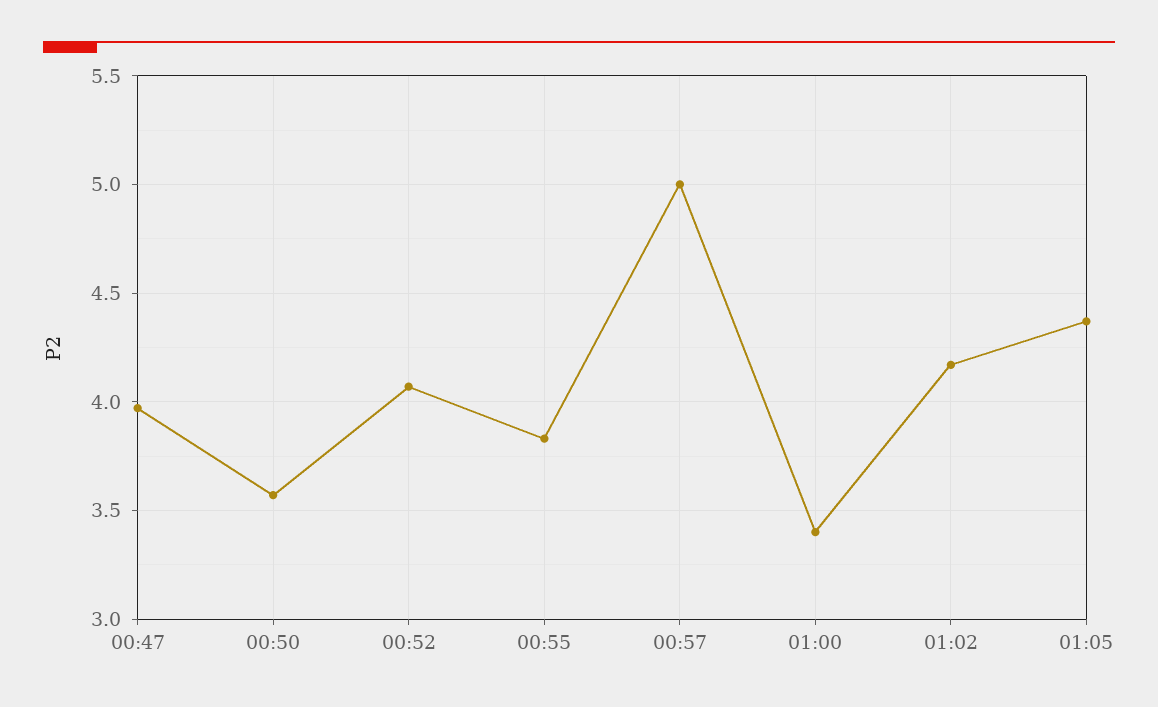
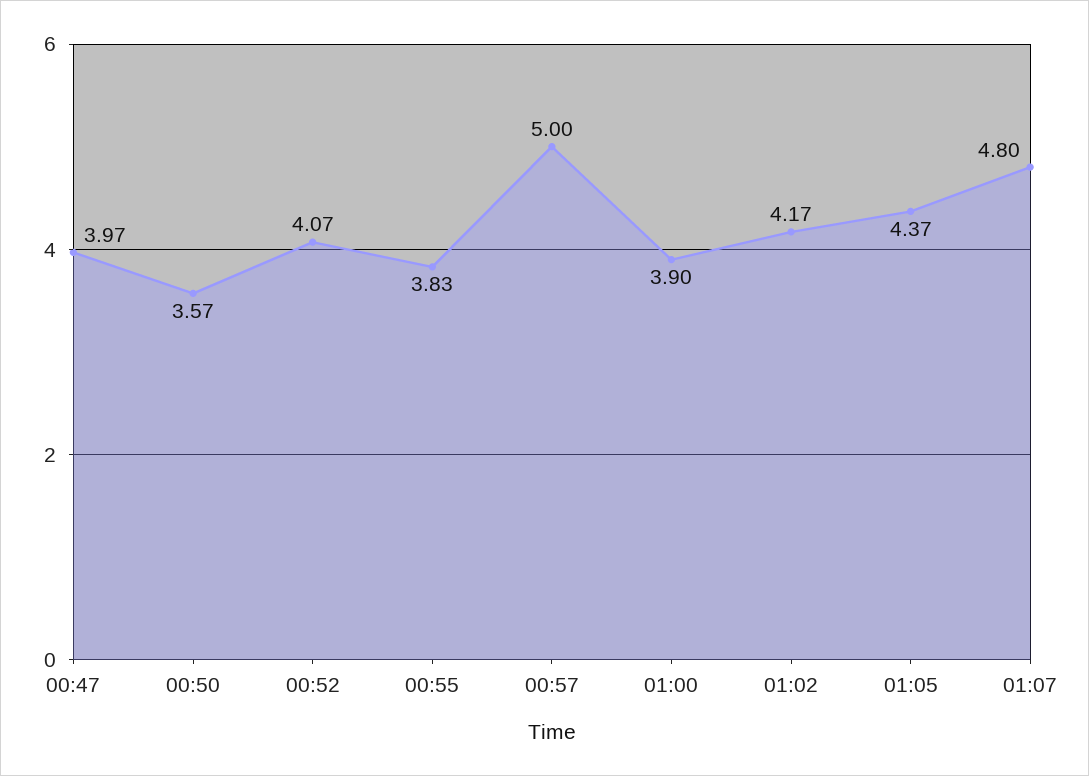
01:00: 3.4 -> 3.9
01:07: none -> 4.8

